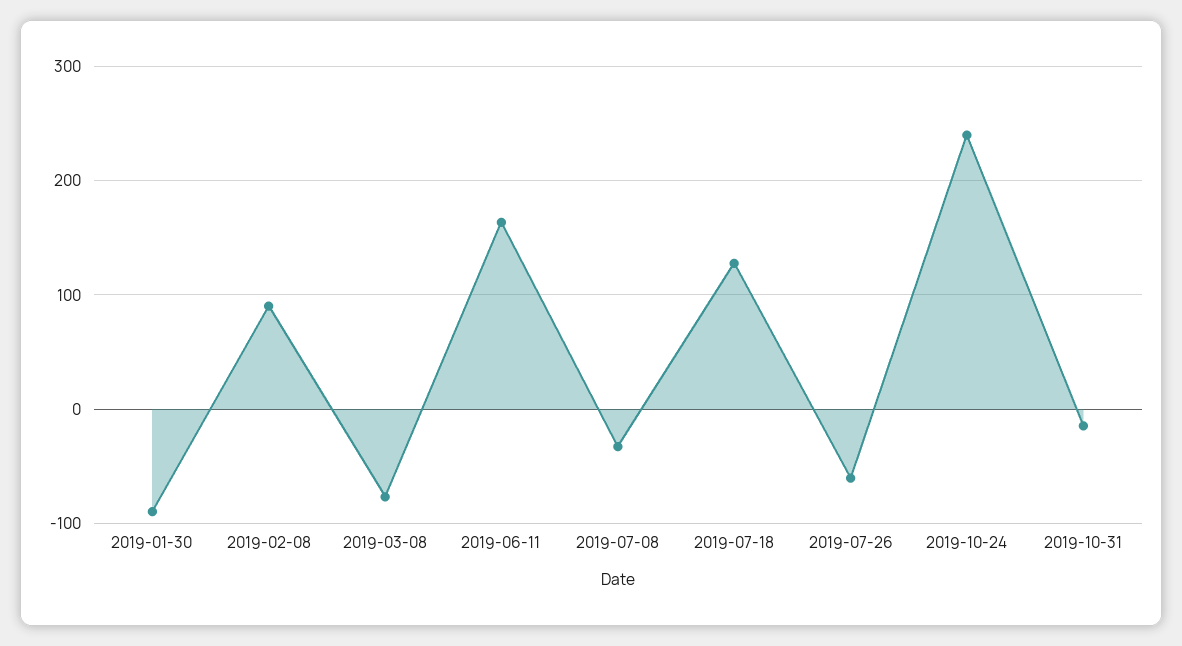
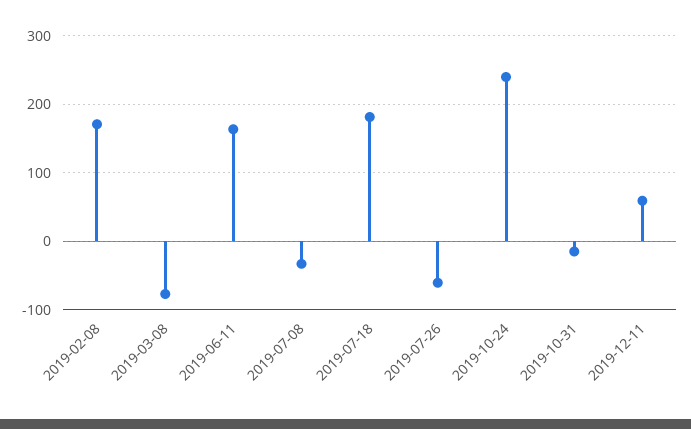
2019-01-30: -90 -> none
2019-02-08: 90 -> 170
2019-07-18: 130 -> 180
2019-12-11: none -> 60

